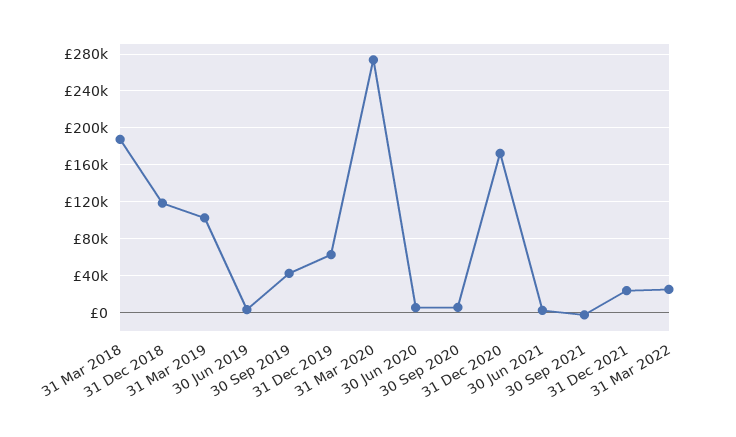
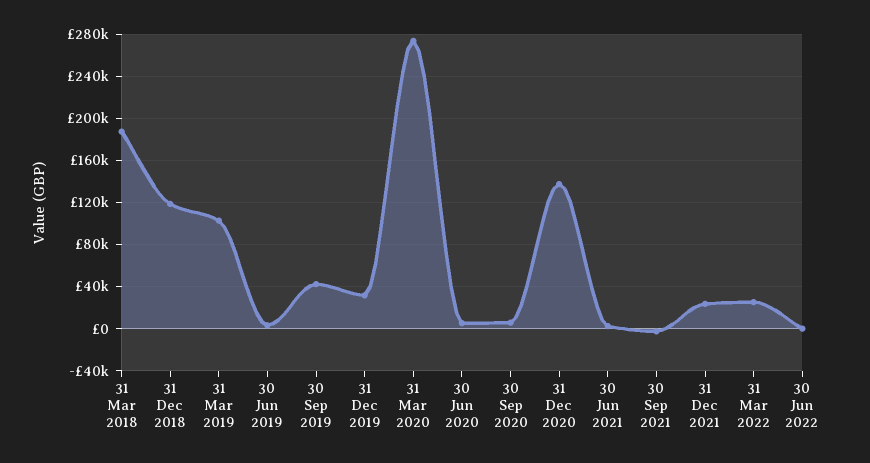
31 Dec 2019: 60000 -> 30000
31 Dec 2020: 170000 -> 140000
30 Jun 2022: none -> 0

